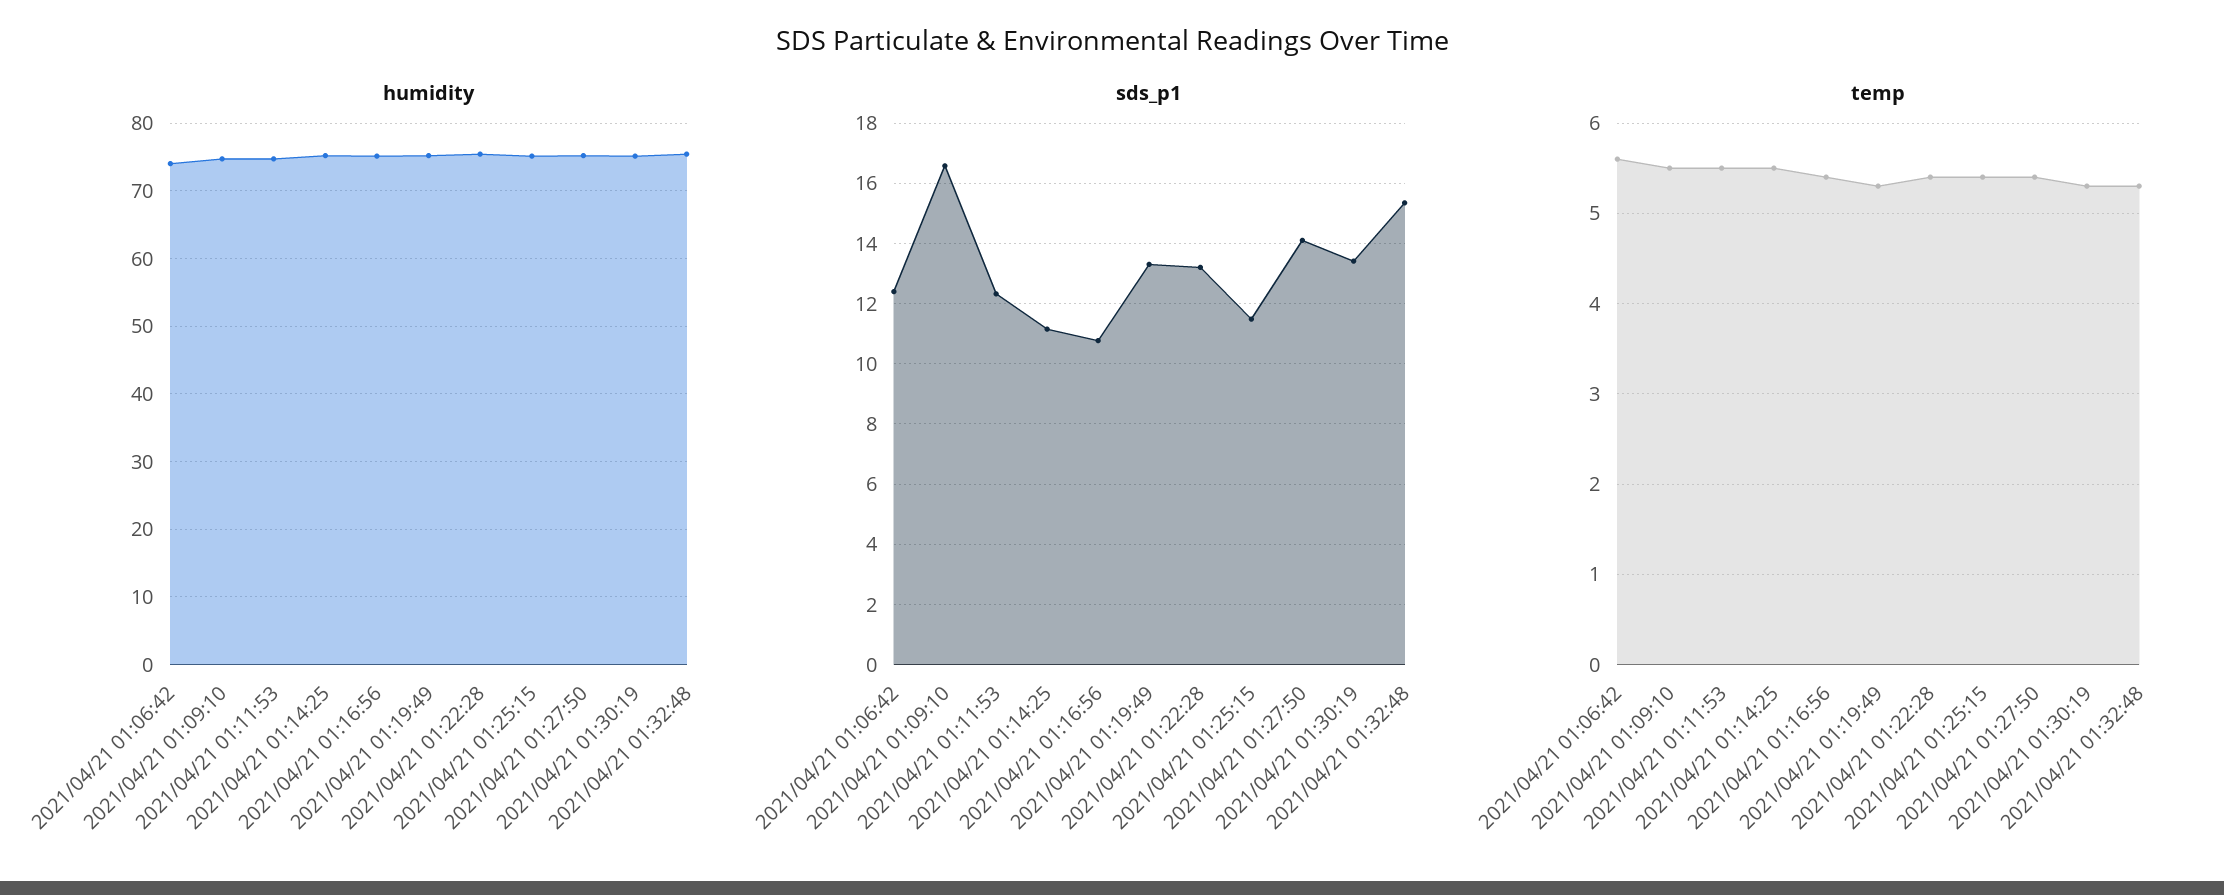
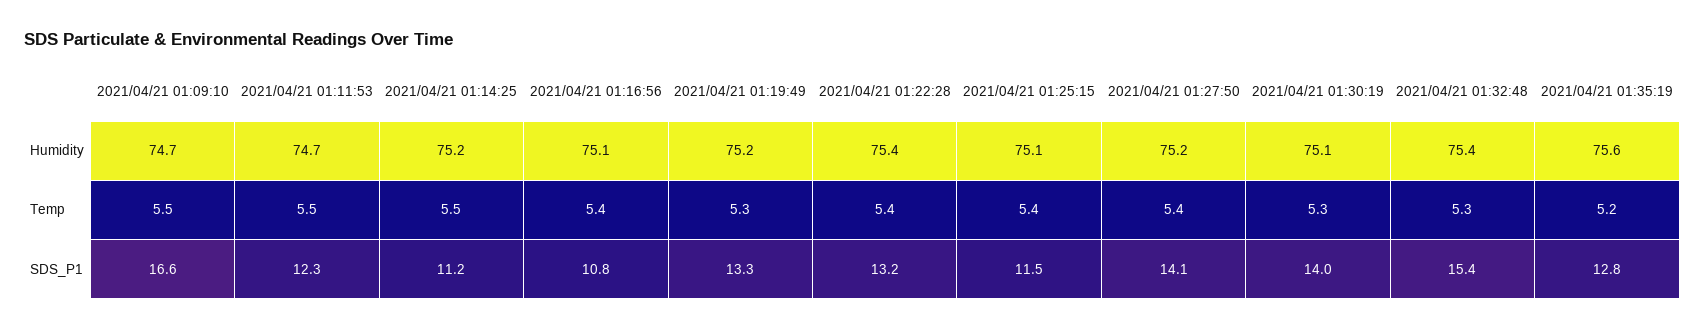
humidity, 2021/04/21 01:06:42: 74 -> none
sds_p1, 2021/04/21 01:06:42: 12.4 -> none
sds_p1, 2021/04/21 01:30:19: 13.4 -> 14
temp, 2021/04/21 01:06:42: 5.6 -> none
humidity, 2021/04/21 01:35:19: none -> 75.6
temp, 2021/04/21 01:35:19: none -> 5.2
sds_p1, 2021/04/21 01:35:19: none -> 12.8

